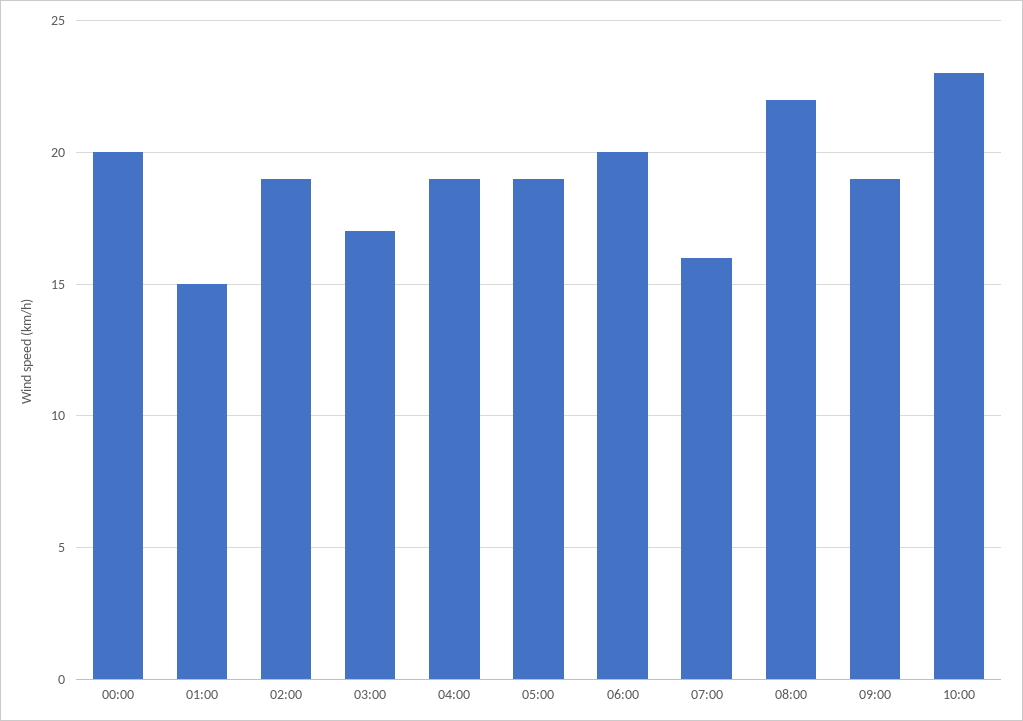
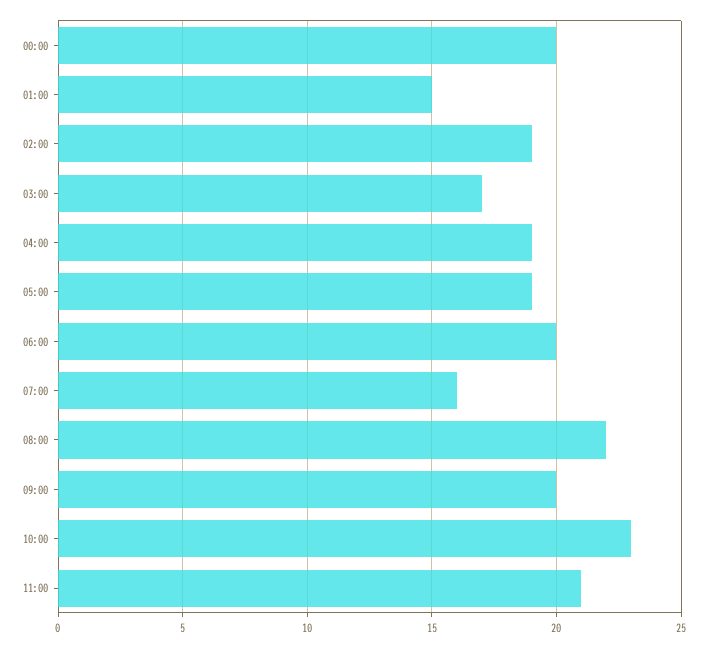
09:00: 19 -> 20
11:00: none -> 21

